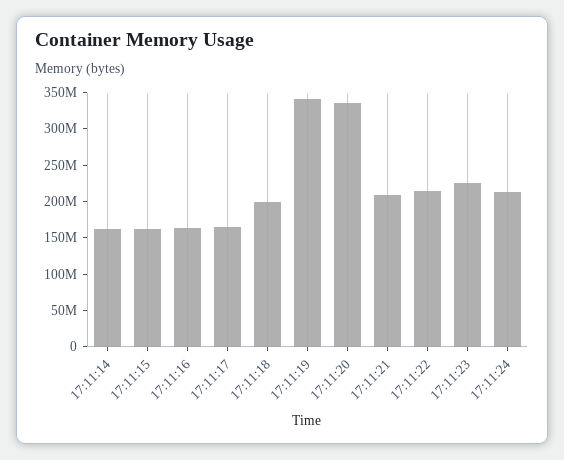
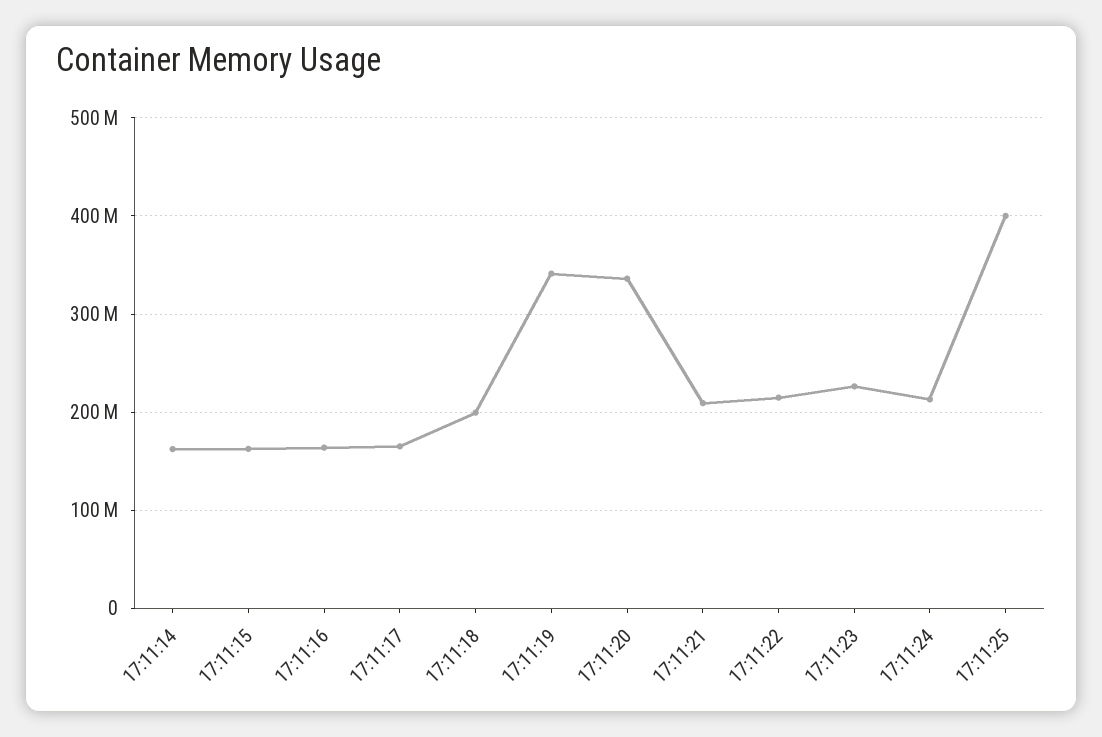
17:11:25: none -> 400000000

